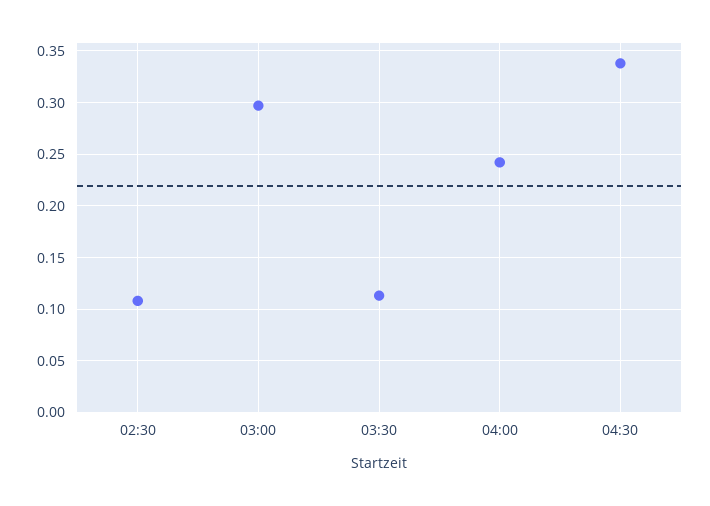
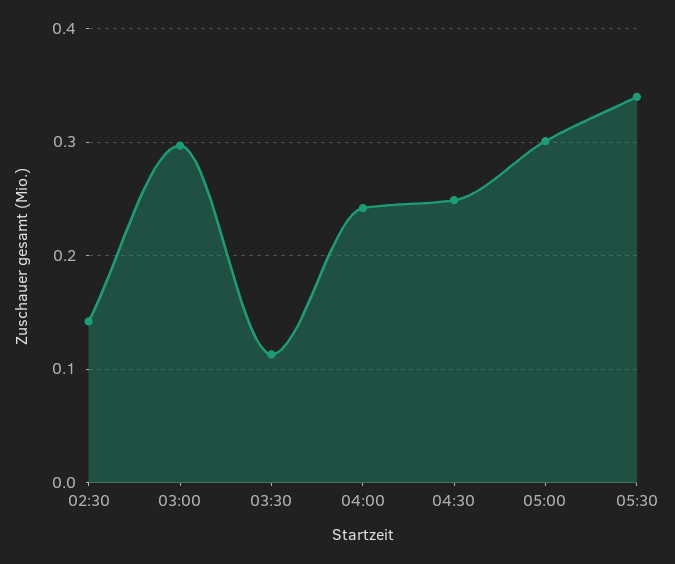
02:30: 0.11 -> 0.14
04:30: 0.34 -> 0.25
05:00: none -> 0.3
05:30: none -> 0.34

